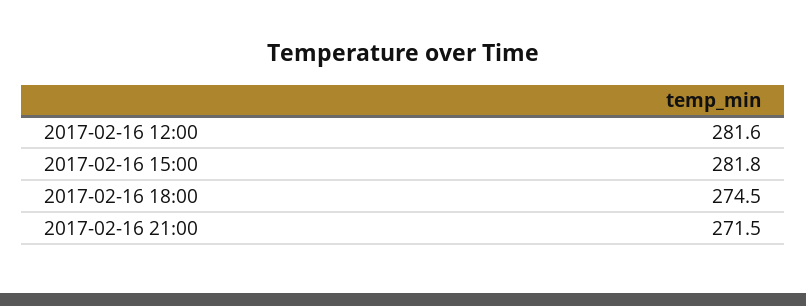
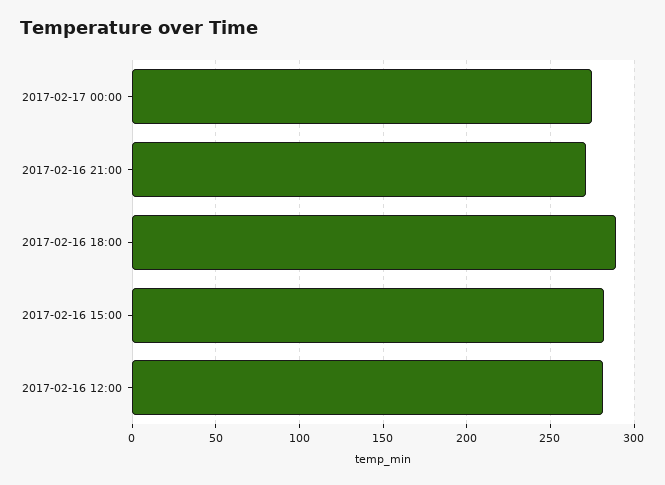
2017-02-16 18:00: 274.5 -> 290
2017-02-17 00:00: none -> 275

